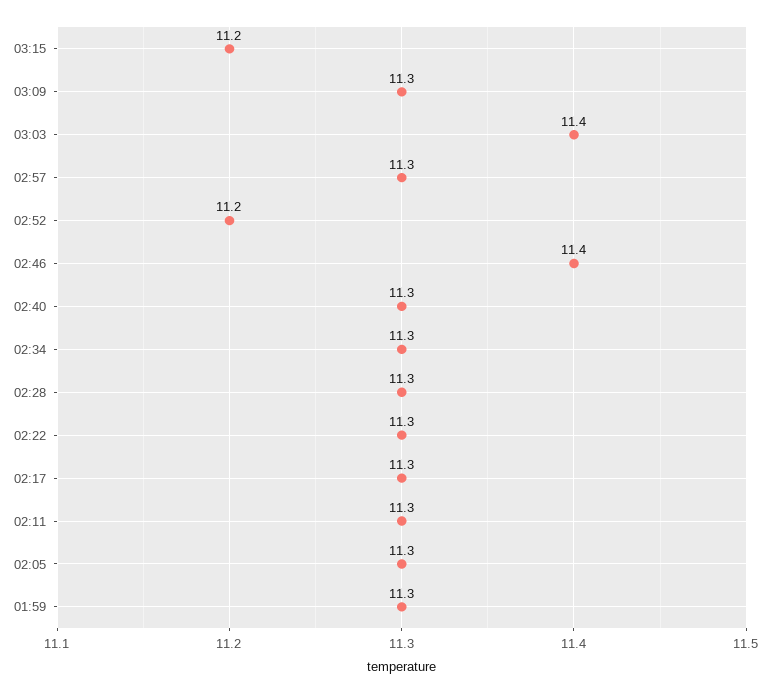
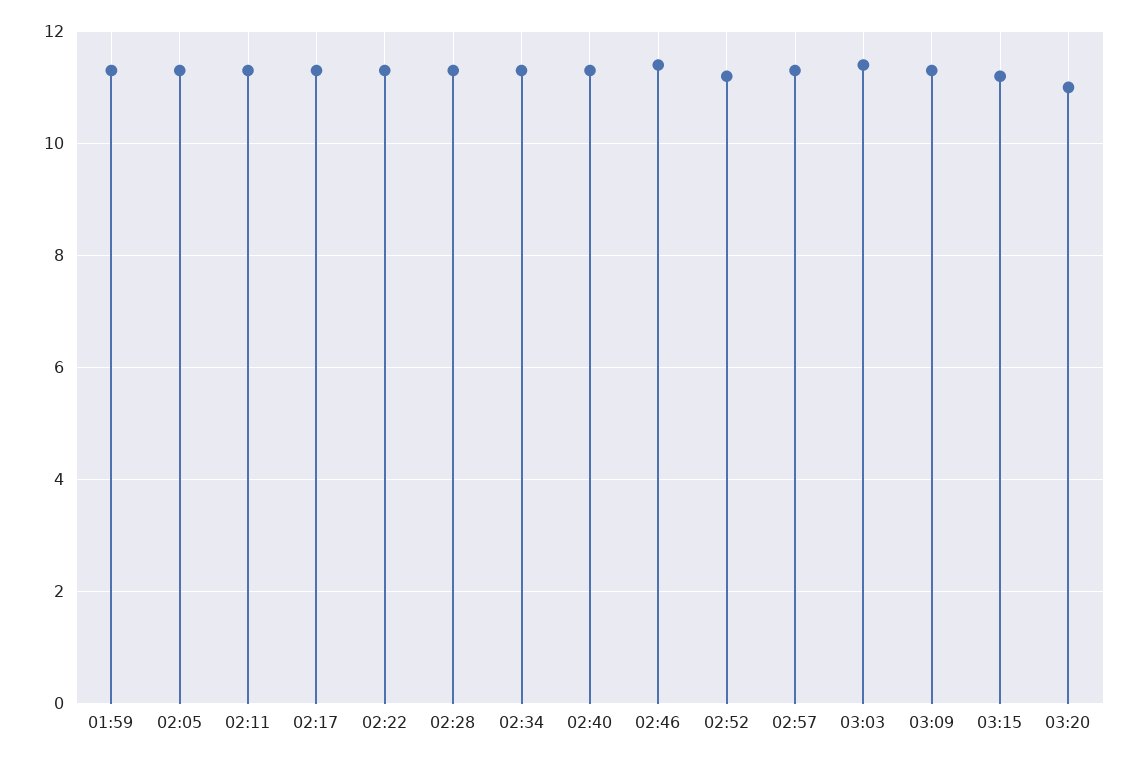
03:20: none -> 11

